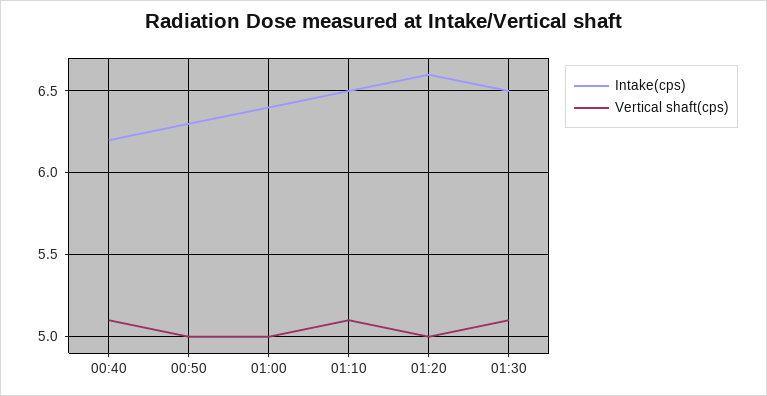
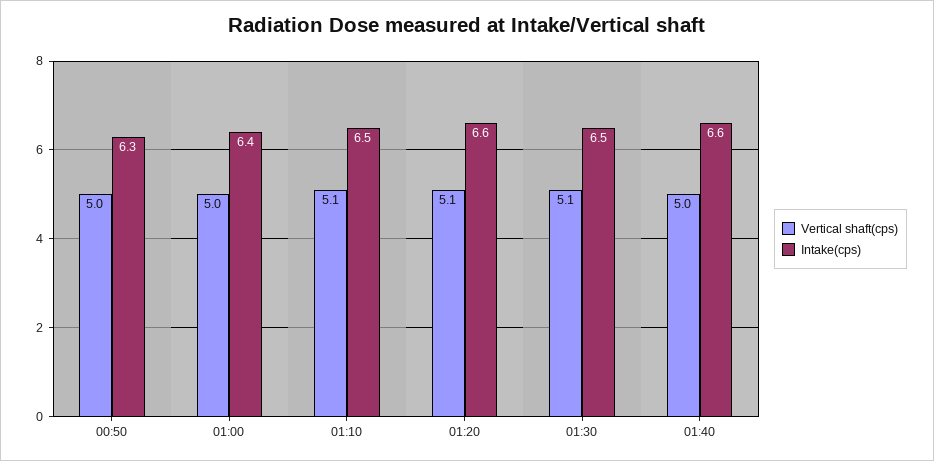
Intake(cps), 00:40: 6.2 -> none
Vertical shaft(cps), 00:40: 5.1 -> none
Vertical shaft(cps), 01:20: 5 -> 5.1
Vertical shaft(cps), 01:40: none -> 5
Intake(cps), 01:40: none -> 6.6

